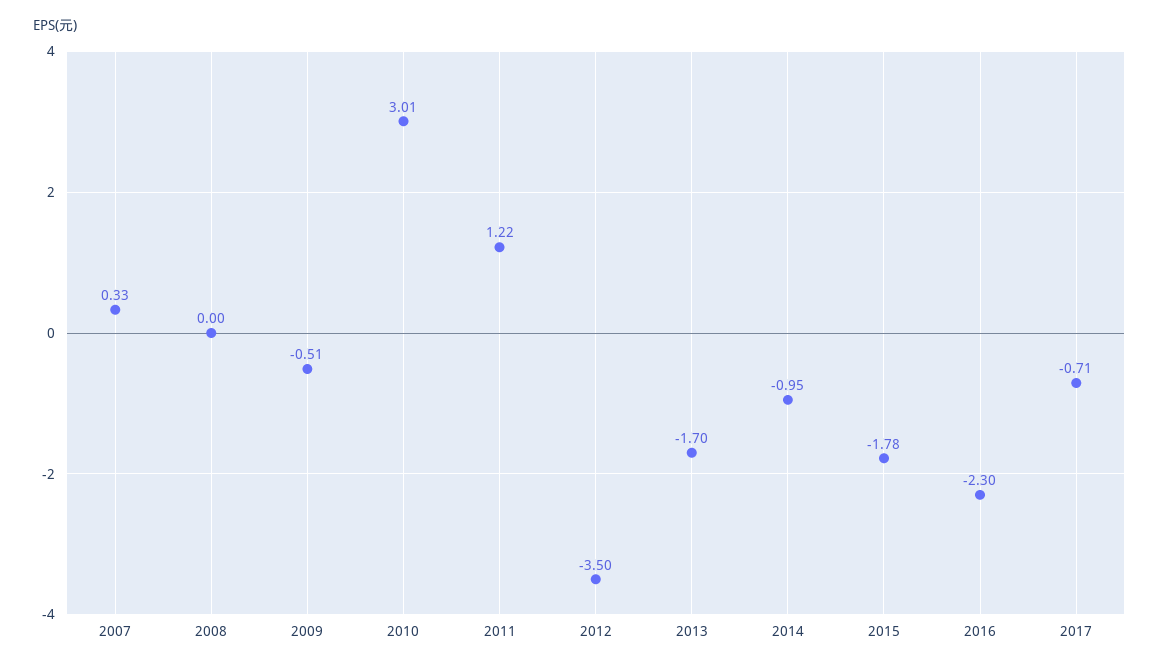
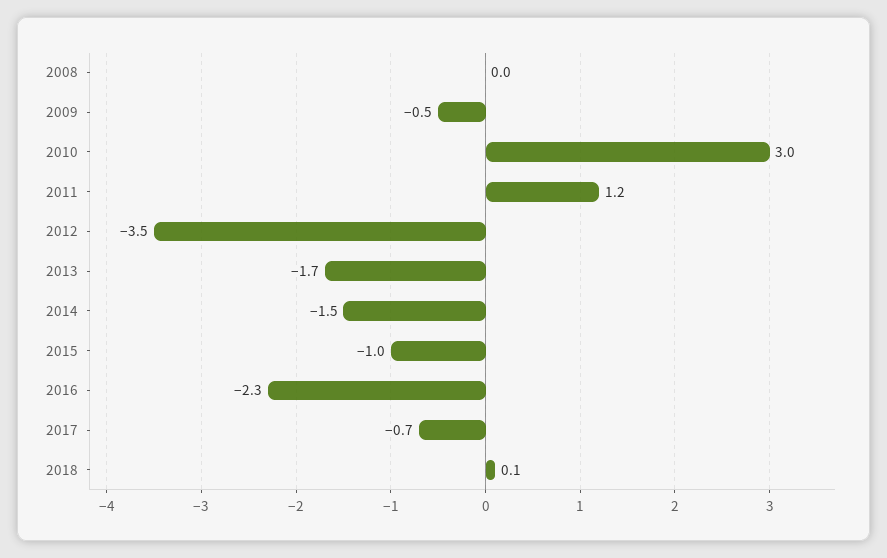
2007: 0.33 -> none
2014: -0.95 -> -1.5
2015: -1.78 -> -1
2018: none -> 0.1

